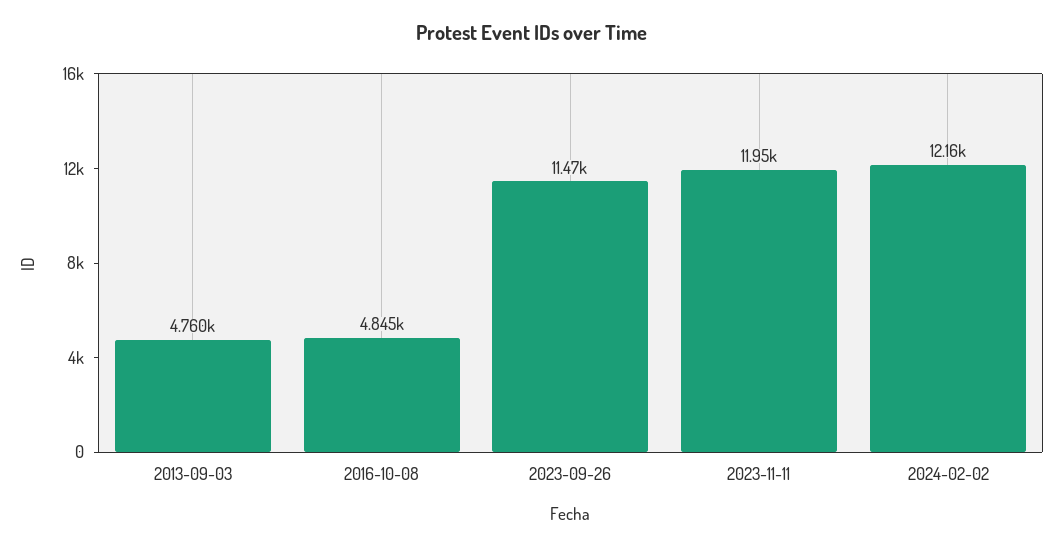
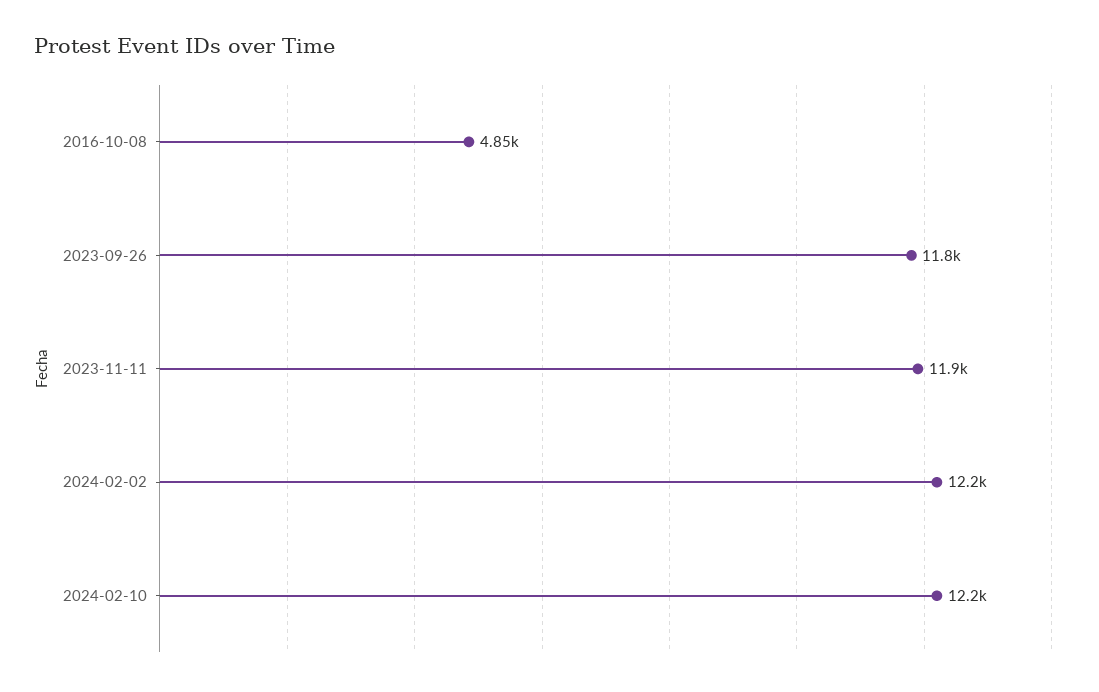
2013-09-03: 4760 -> none
2023-09-26: 11470 -> 11800
2024-02-10: none -> 12200

